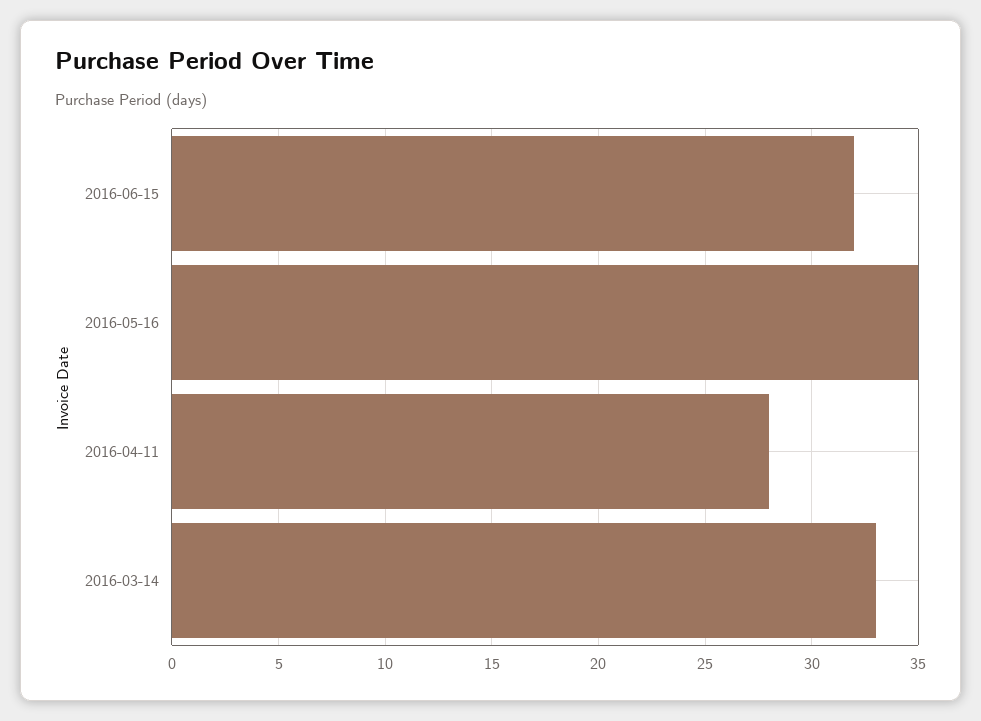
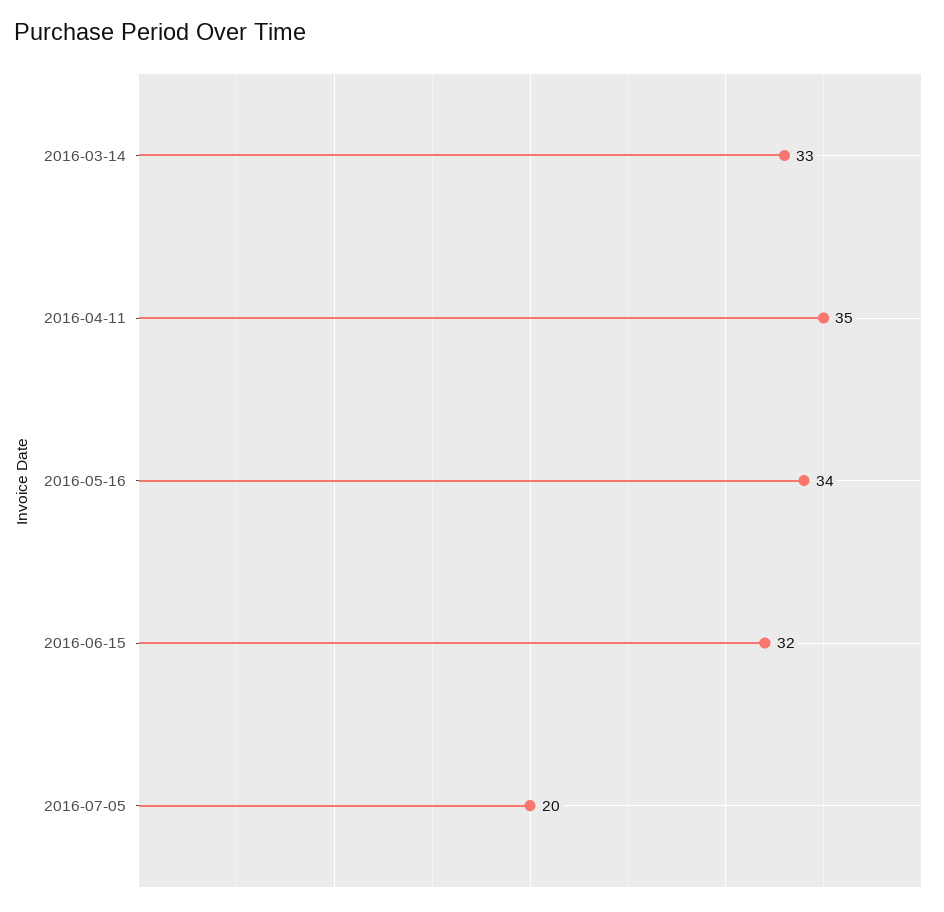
2016-05-16: 35 -> 34
2016-04-11: 28 -> 35
2016-07-05: none -> 20

